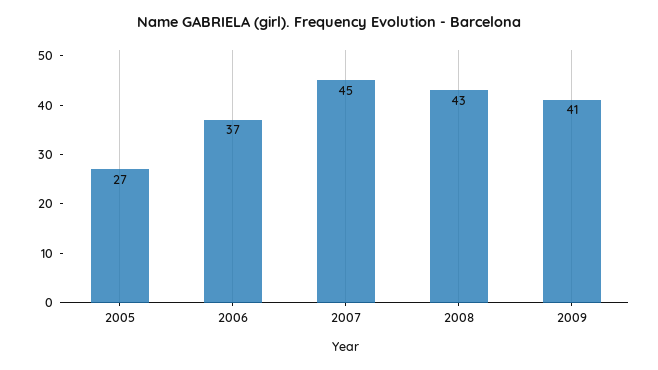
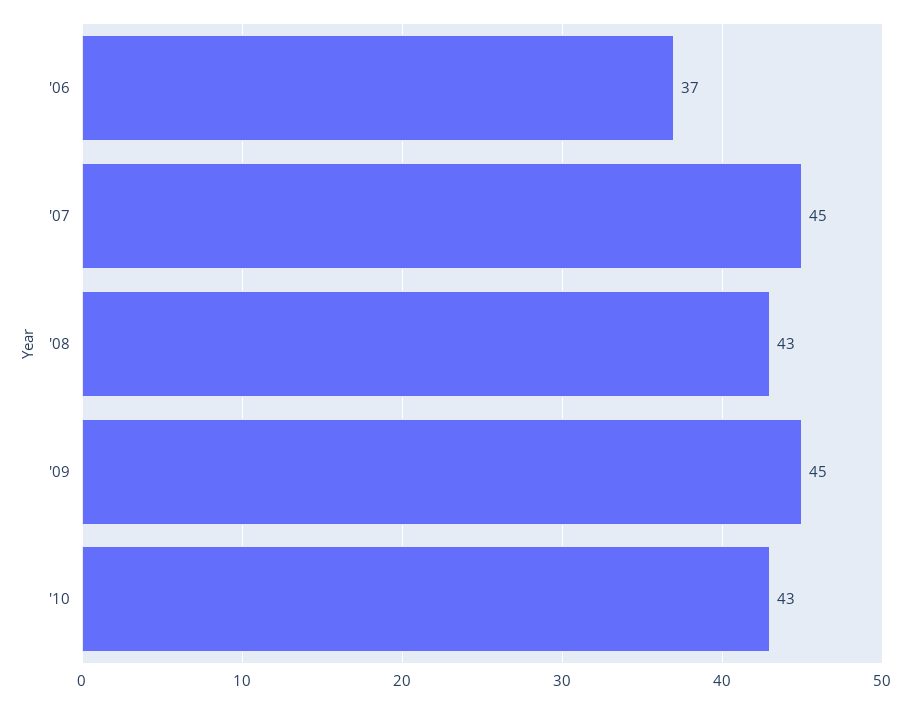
2005: 27 -> none
2009: 41 -> 45
'10: none -> 43

